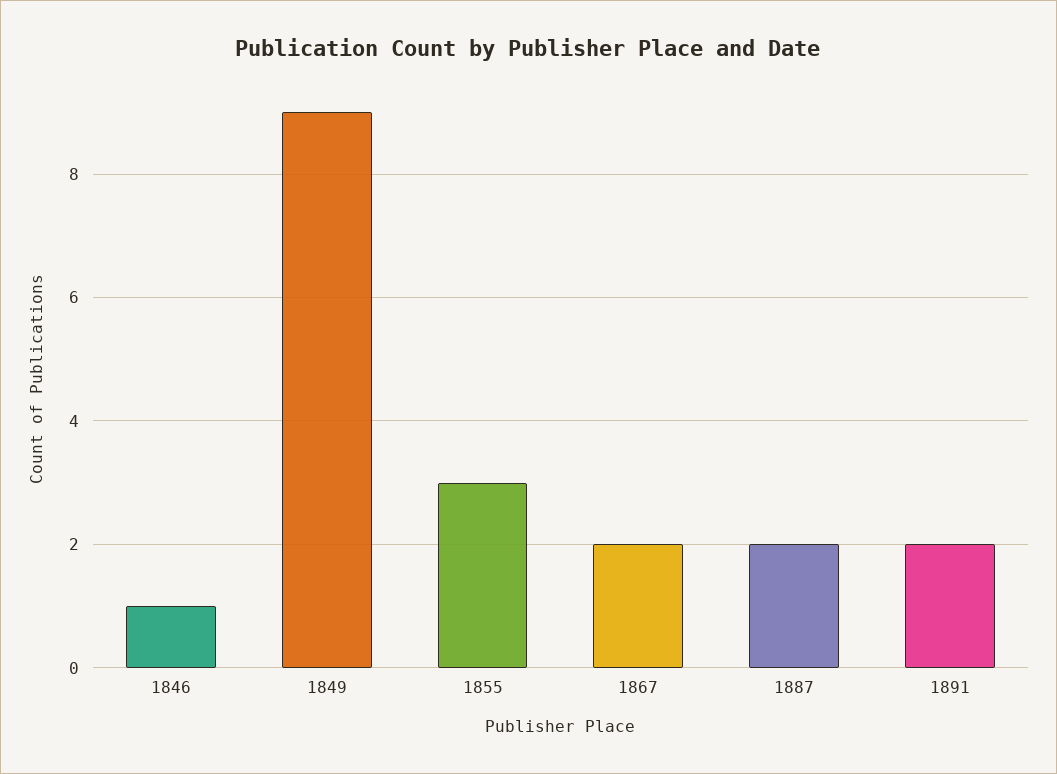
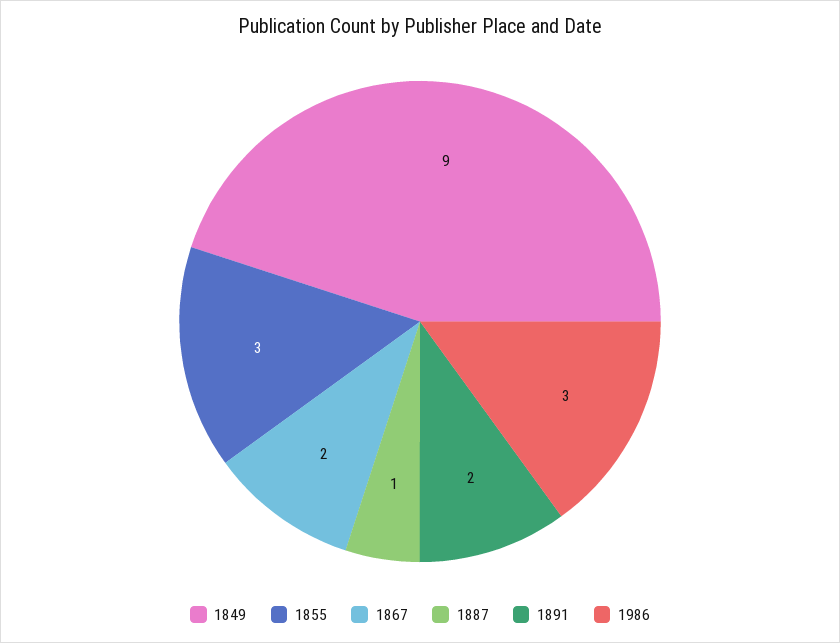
1846: 1 -> none
1887: 2 -> 1
1986: none -> 3

